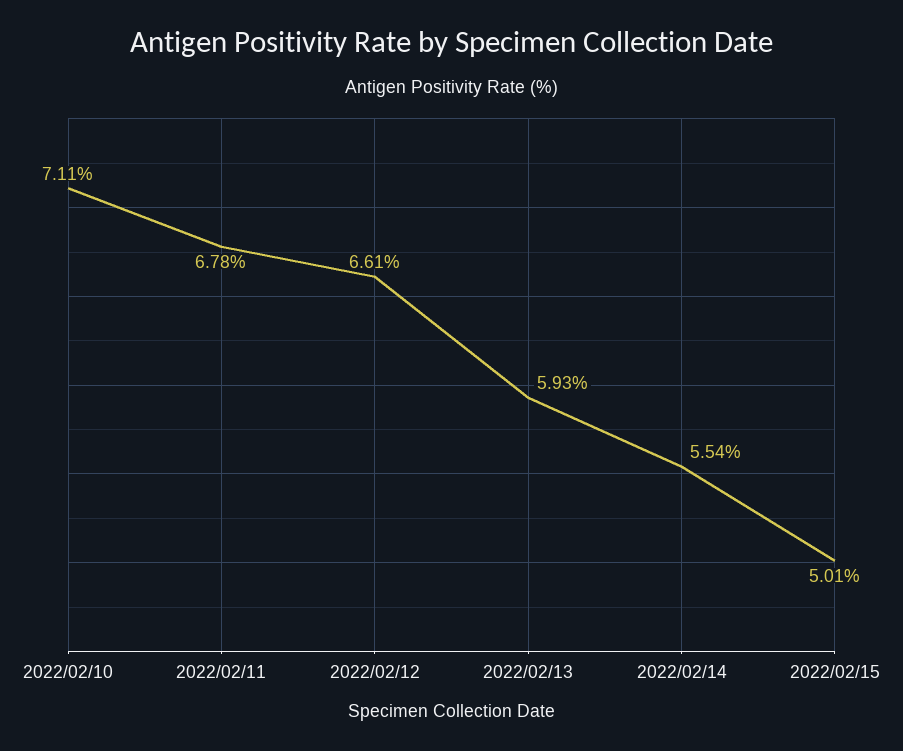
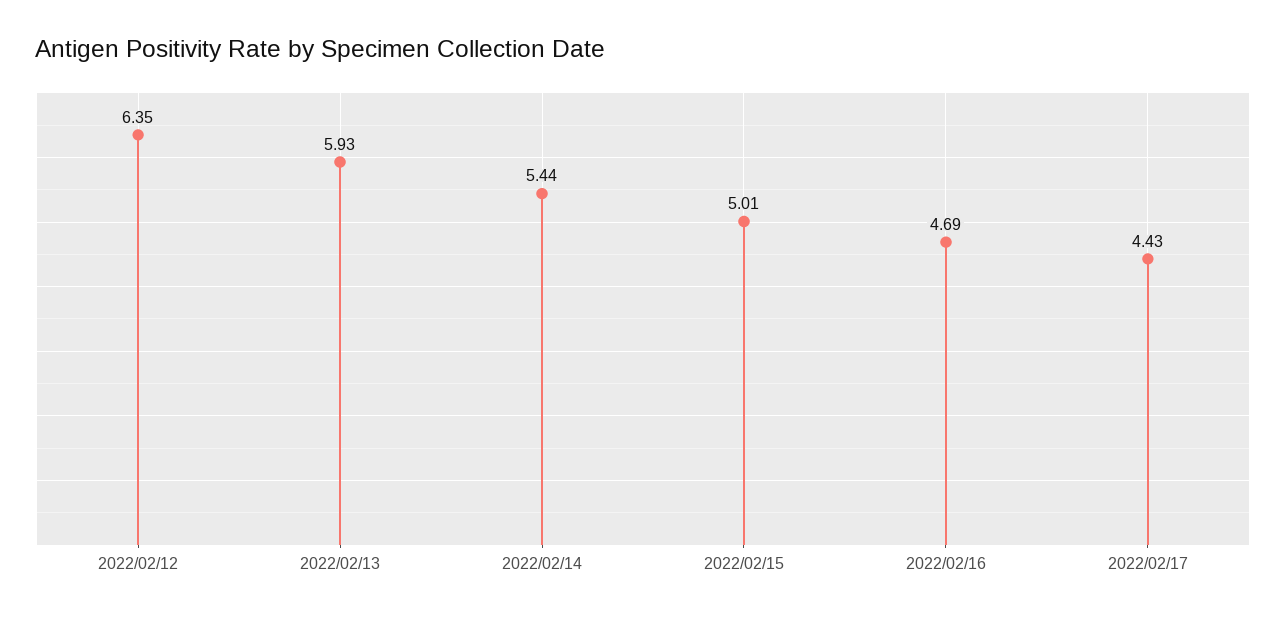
2022/02/10: 7.11 -> none
2022/02/11: 6.78 -> none
2022/02/12: 6.61 -> 6.35
2022/02/14: 5.54 -> 5.44
2022/02/16: none -> 4.69
2022/02/17: none -> 4.43

